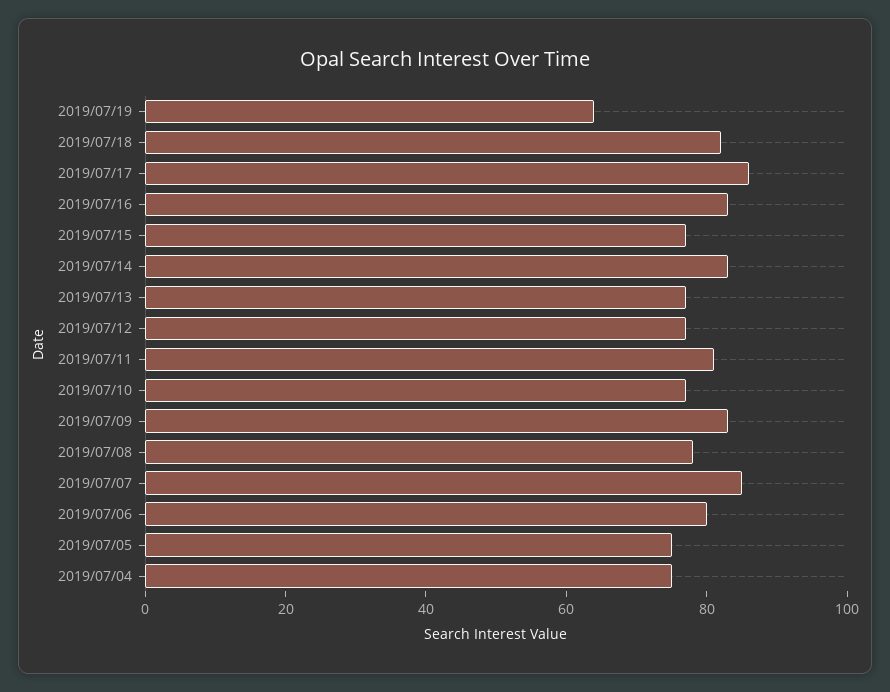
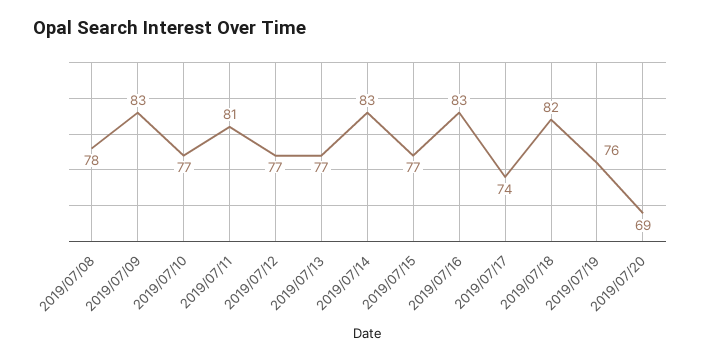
2019/07/19: 65 -> 76
2019/07/17: 85 -> 74
2019/07/07: 85 -> none
2019/07/06: 80 -> none
2019/07/05: 75 -> none
2019/07/04: 75 -> none
2019/07/20: none -> 69

